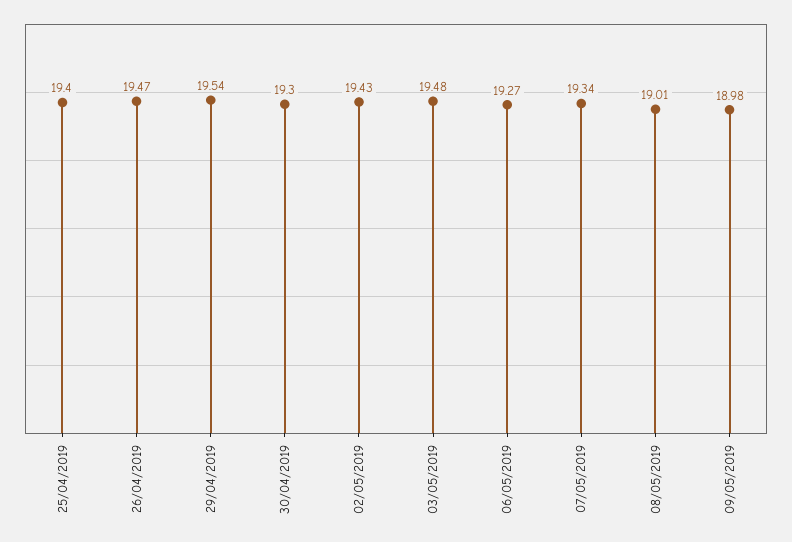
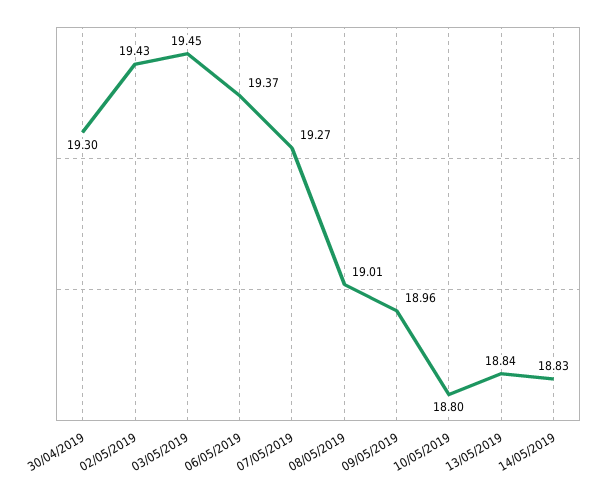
25/04/2019: 19.4 -> none
26/04/2019: 19.47 -> none
29/04/2019: 19.54 -> none
03/05/2019: 19.48 -> 19.45
06/05/2019: 19.27 -> 19.37
07/05/2019: 19.34 -> 19.27
09/05/2019: 18.98 -> 18.96
10/05/2019: none -> 18.8
13/05/2019: none -> 18.84
14/05/2019: none -> 18.83

